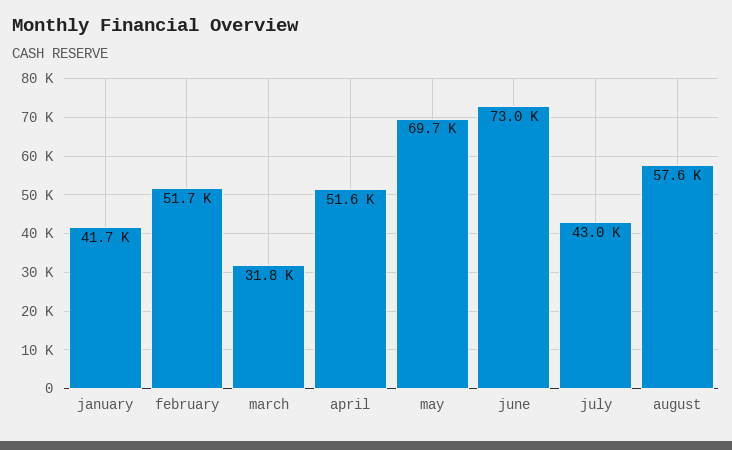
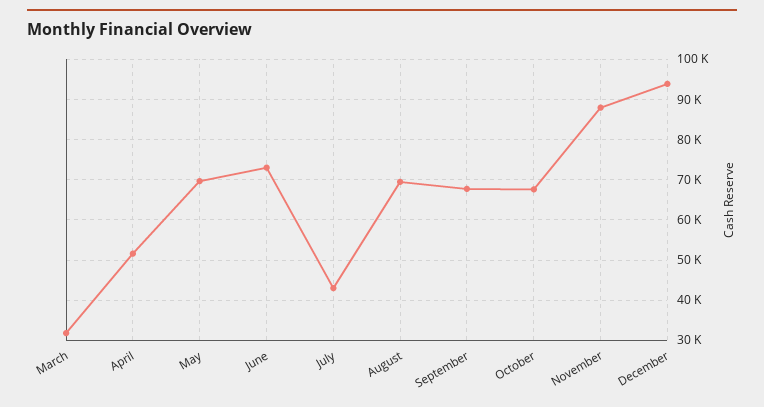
january: 41700 -> none
february: 51700 -> none
august: 57600 -> 70000
September: none -> 68000
October: none -> 68000
November: none -> 88000
December: none -> 94000

